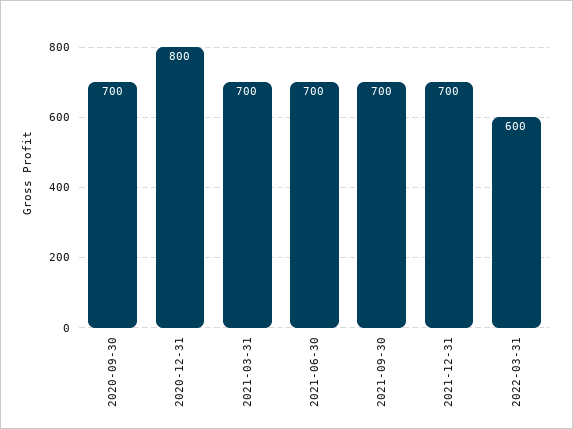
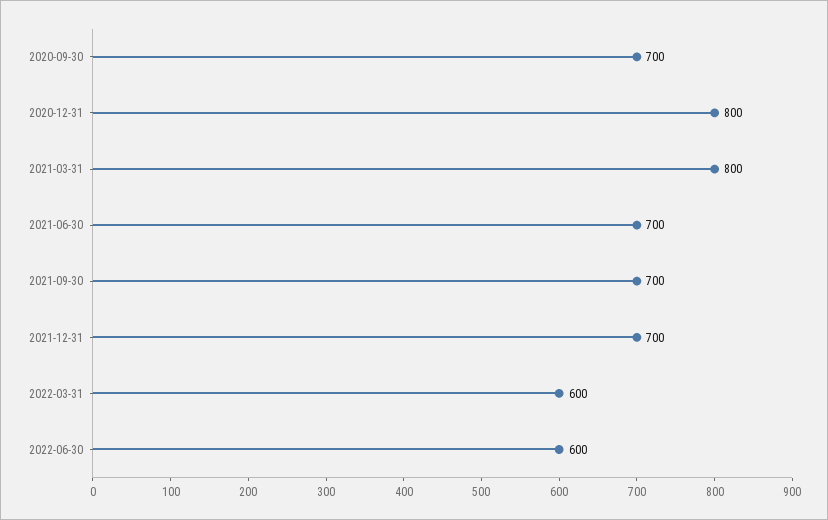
2021-03-31: 700 -> 800
2022-06-30: none -> 600

